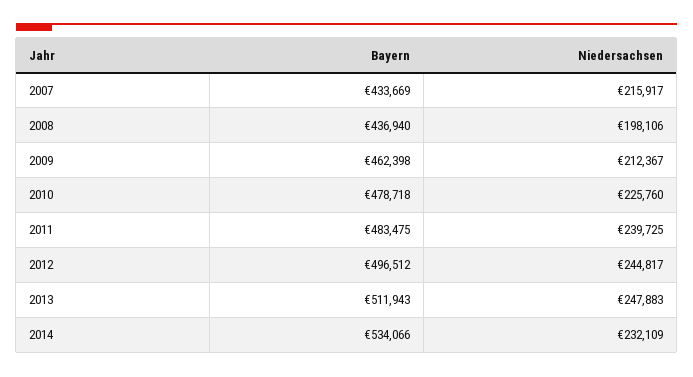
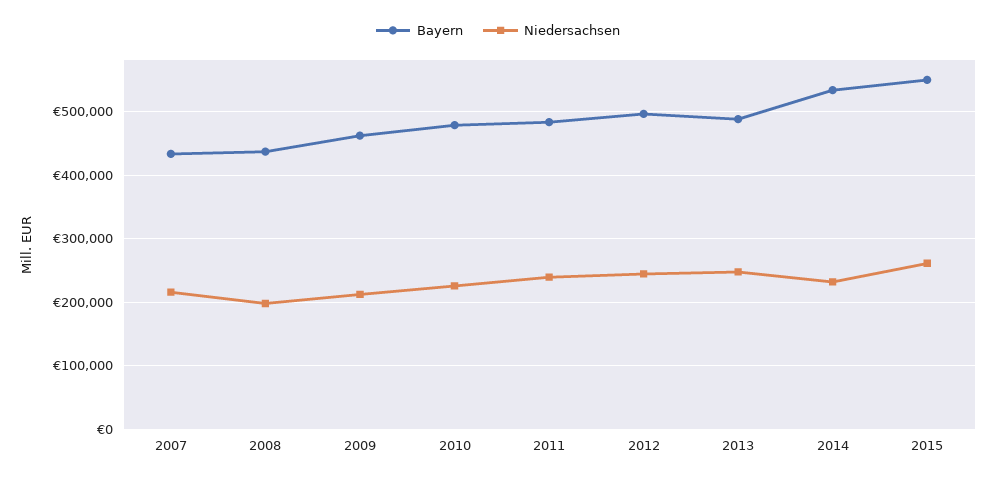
Bayern, 2013: 511943 -> 490000
Bayern, 2015: none -> 550000
Niedersachsen, 2015: none -> 260000

